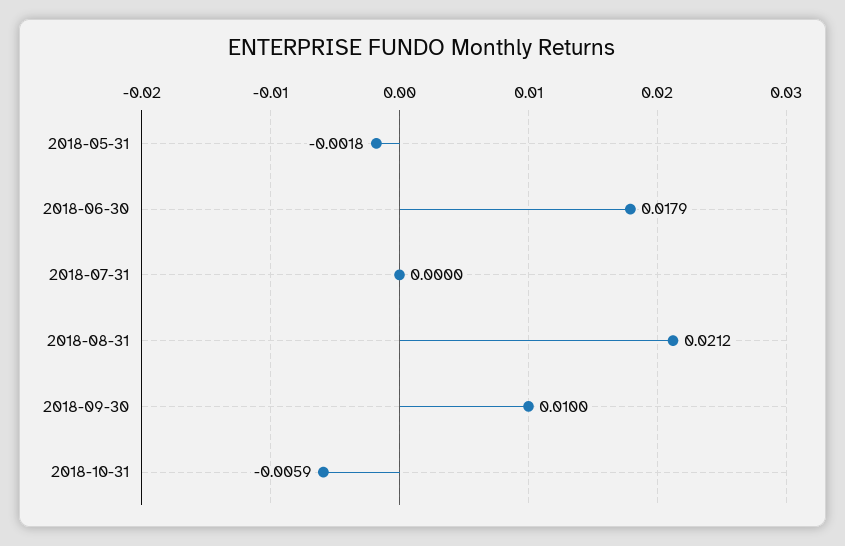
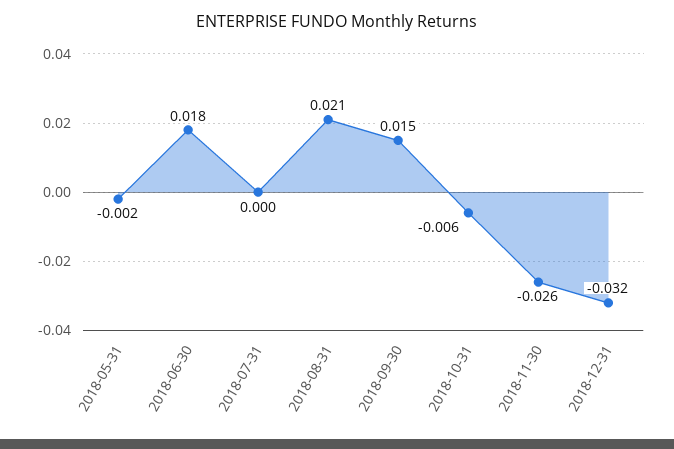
2018-09-30: 0.01 -> 0.015
2018-11-30: none -> -0.026
2018-12-31: none -> -0.032

